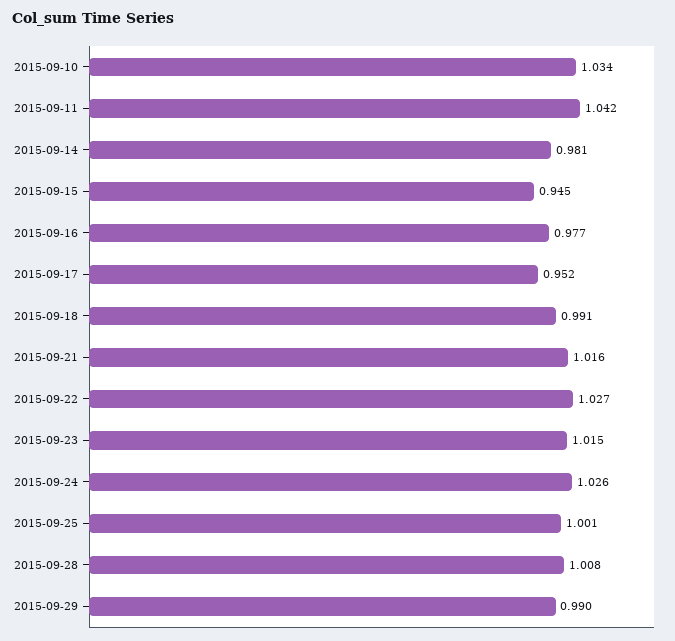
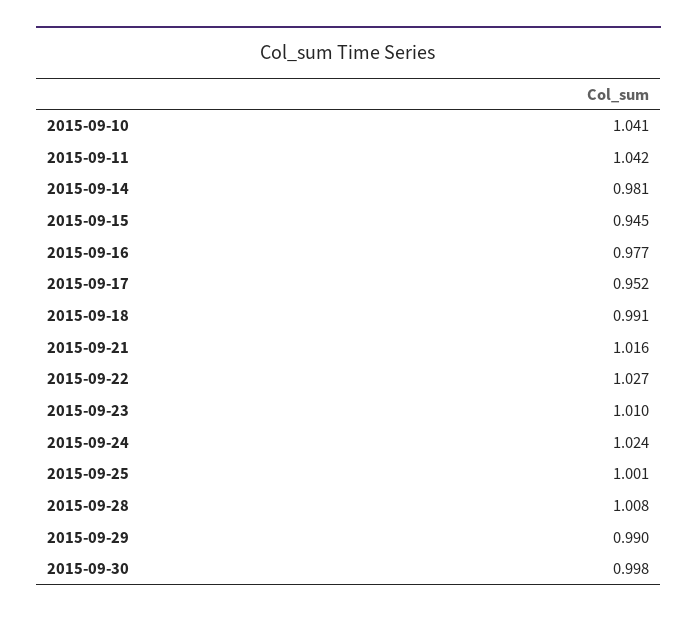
2015-09-10: 1.034 -> 1.041
2015-09-23: 1.015 -> 1.01
2015-09-24: 1.026 -> 1.024
2015-09-30: none -> 0.998

